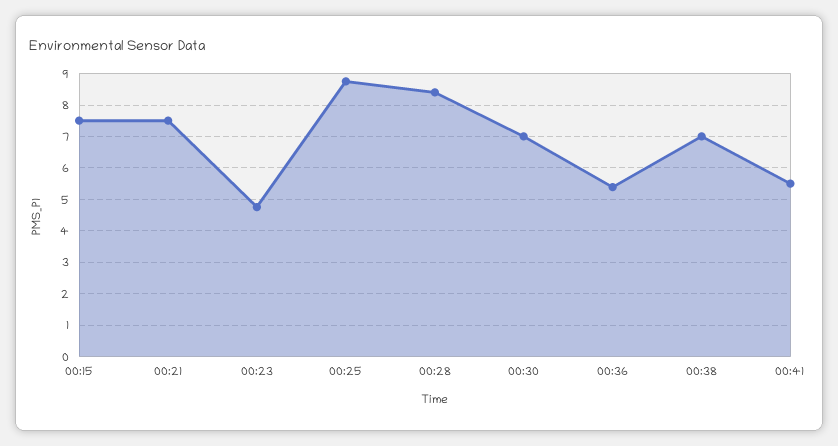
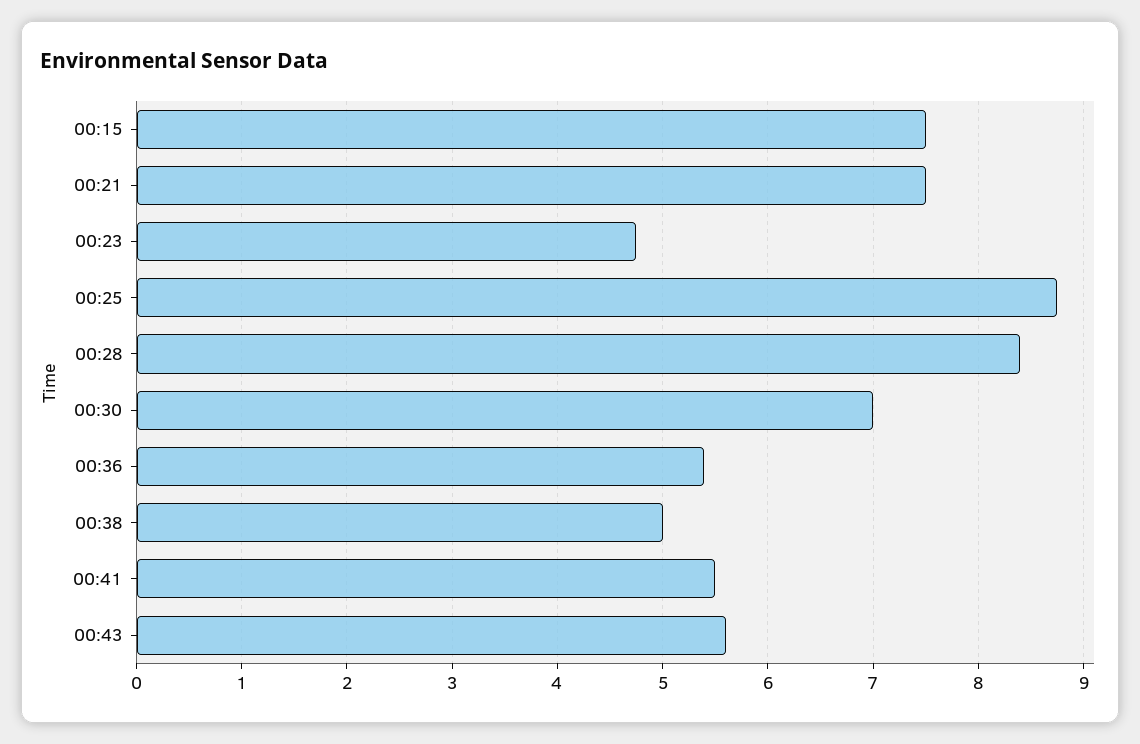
00:38: 7 -> 5
00:43: none -> 5.6

